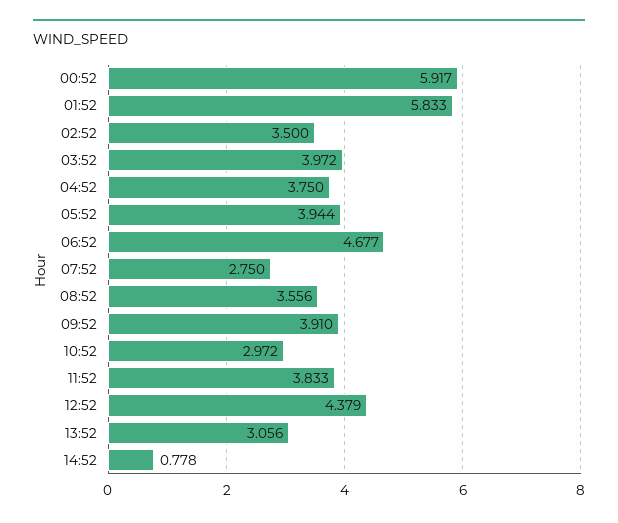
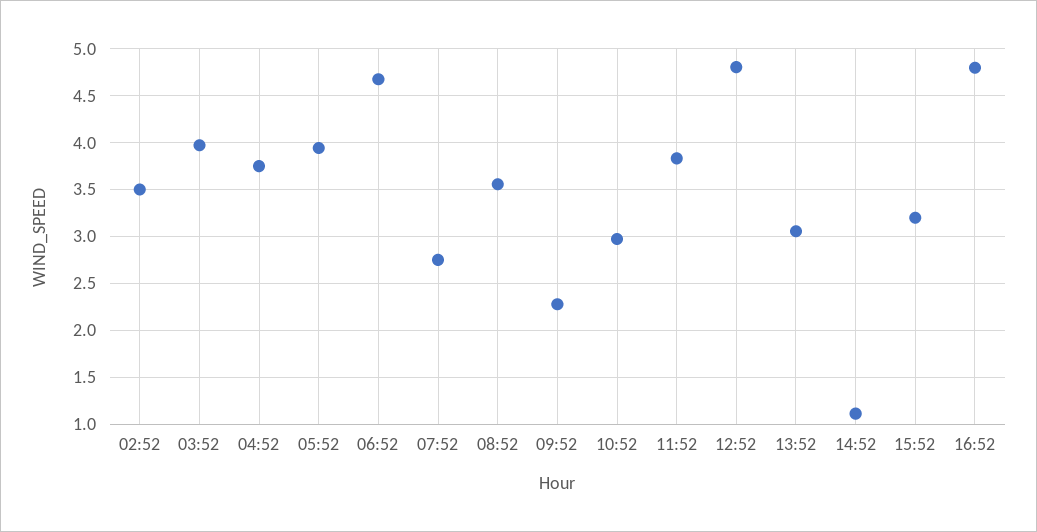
00:52: 5.917 -> none
01:52: 5.833 -> none
09:52: 3.91 -> 2.3
12:52: 4.379 -> 4.8
14:52: 0.778 -> 1.1
15:52: none -> 3.2
16:52: none -> 4.8

